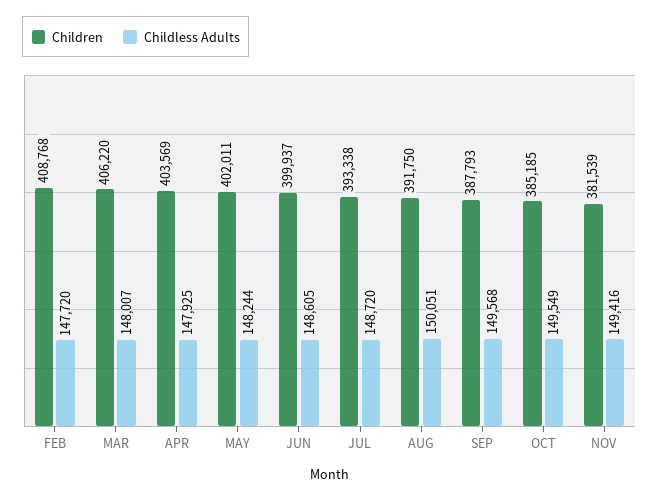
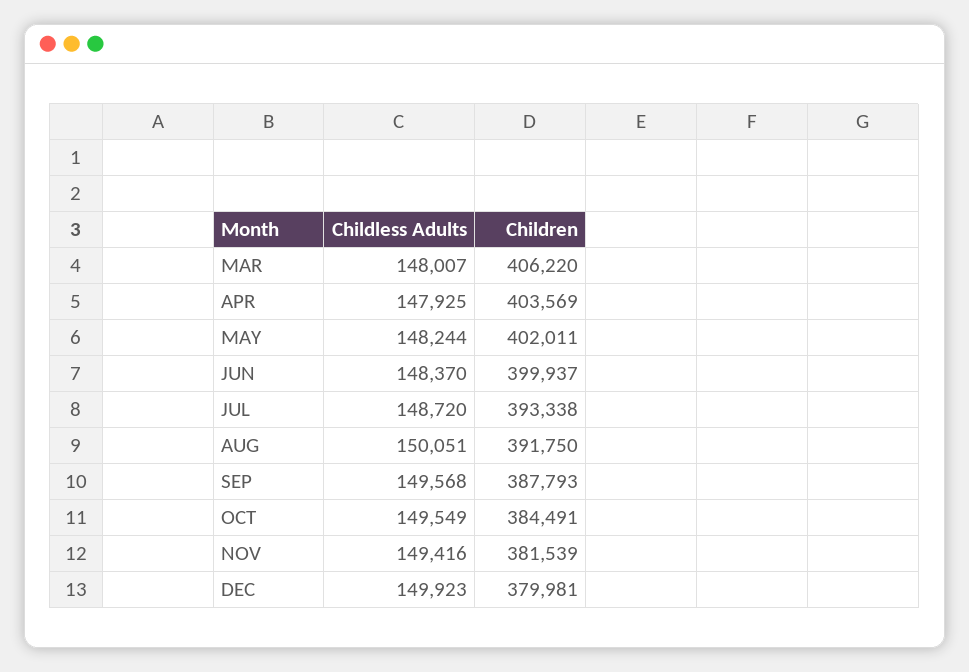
Children, FEB: 408768 -> none
Childless Adults, FEB: 147720 -> none
Childless Adults, JUN: 148605 -> 148370
Children, OCT: 385185 -> 384491
Childless Adults, DEC: none -> 149923
Children, DEC: none -> 379981

